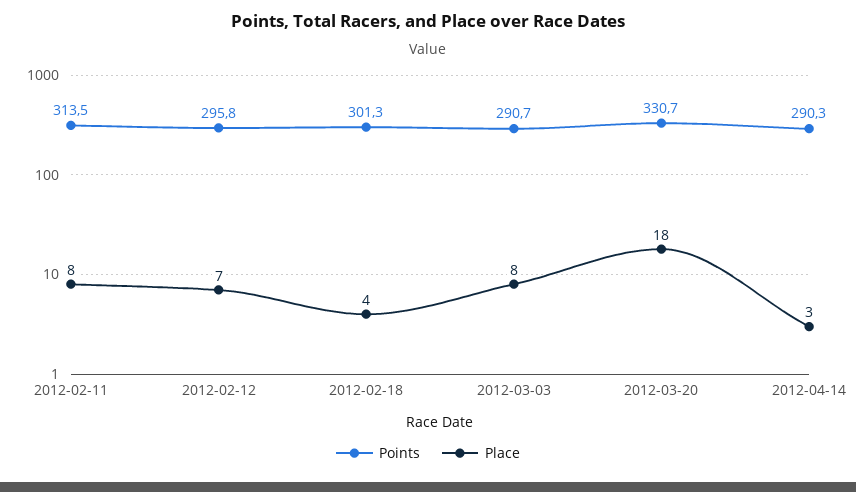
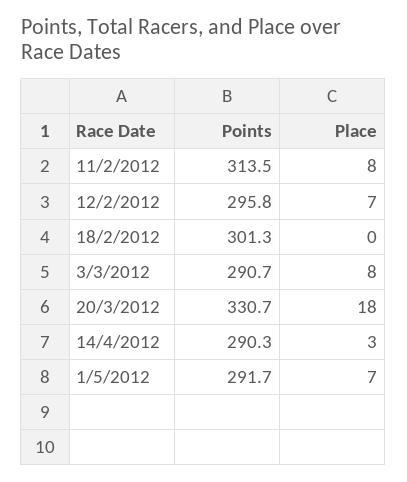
Place, 2012-02-18: 4 -> 0
Points, 1/5/2012: none -> 291.7
Place, 1/5/2012: none -> 7

